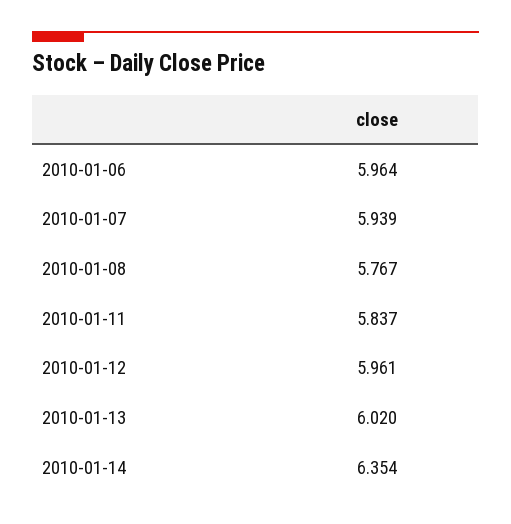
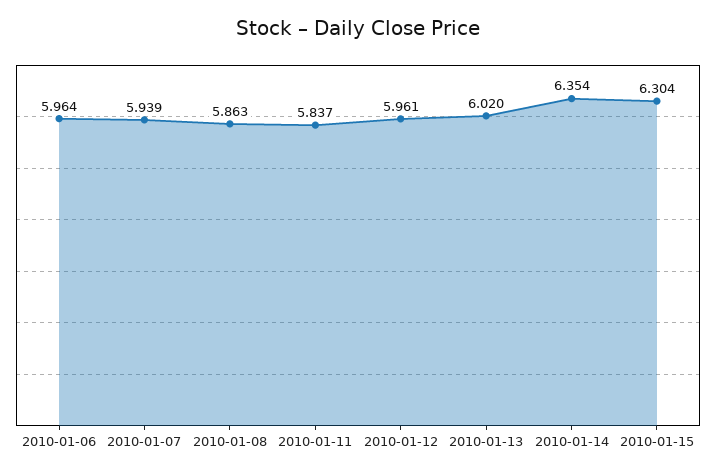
2010-01-08: 5.767 -> 5.863
2010-01-15: none -> 6.304

